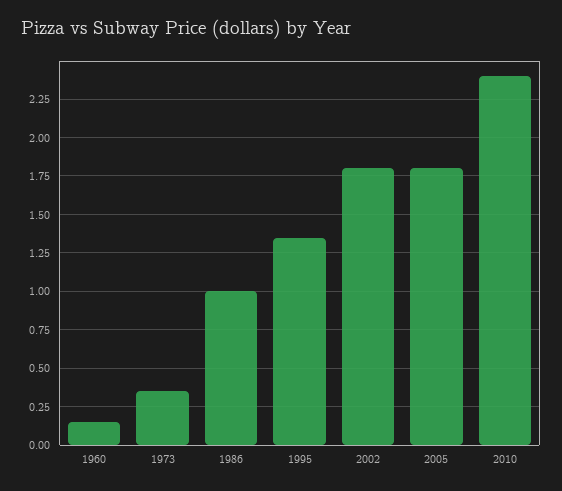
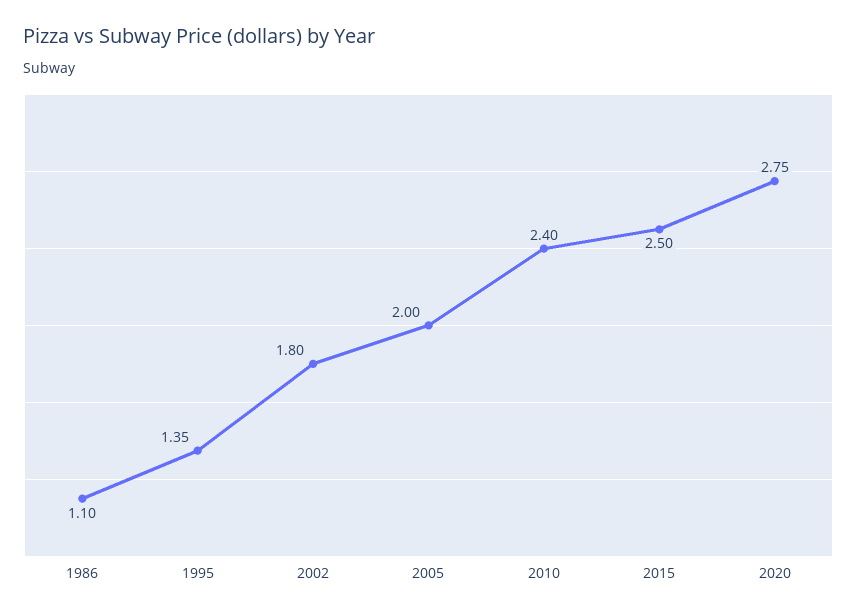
1960: 0.15 -> none
1973: 0.35 -> none
1986: 1 -> 1.1
2005: 1.8 -> 2
2015: none -> 2.5
2020: none -> 2.75

